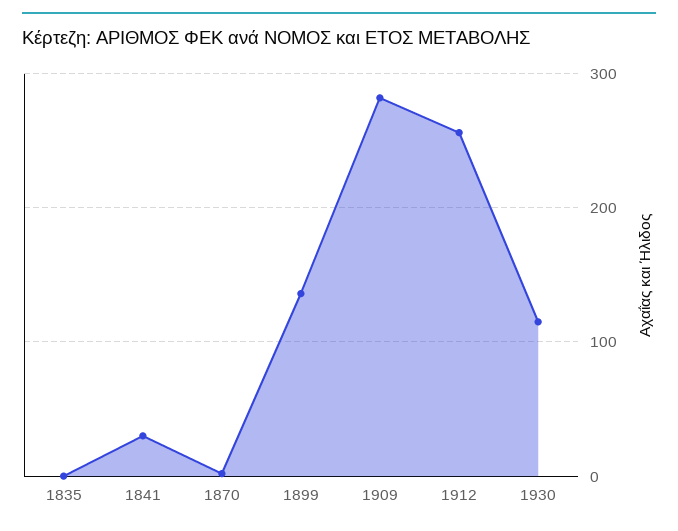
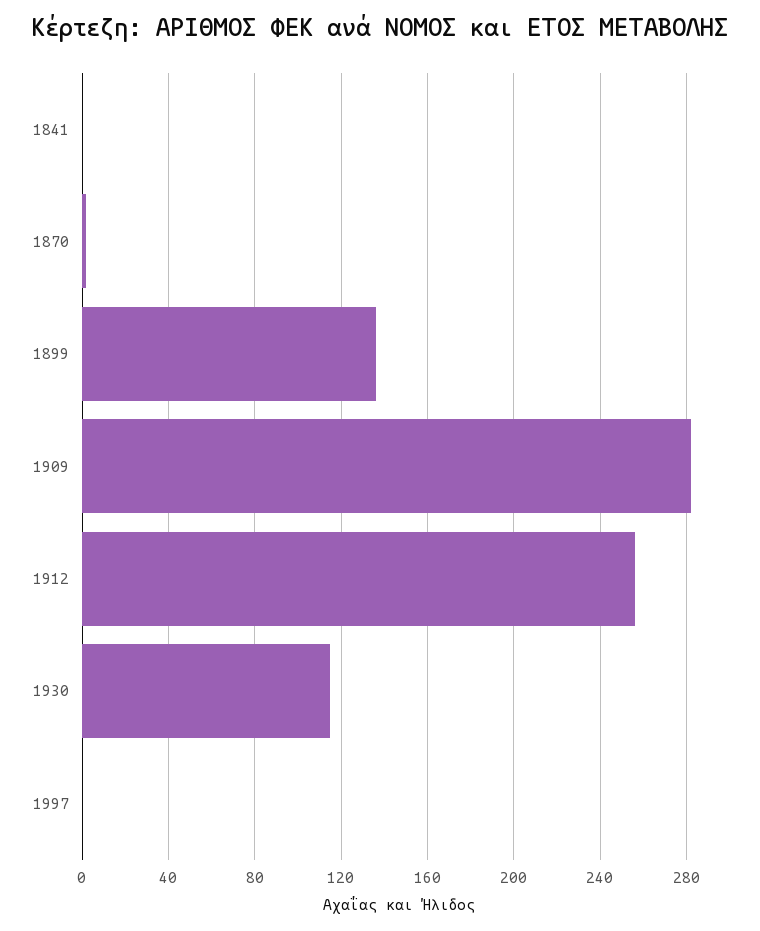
1835: 0 -> none
1841: 30 -> 0
1997: none -> 0

